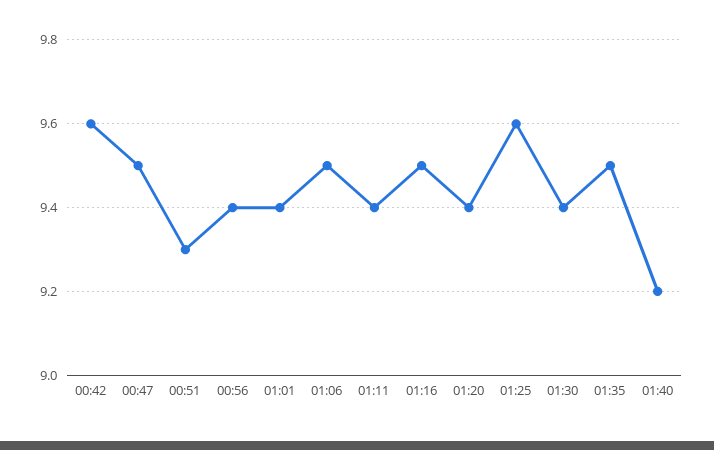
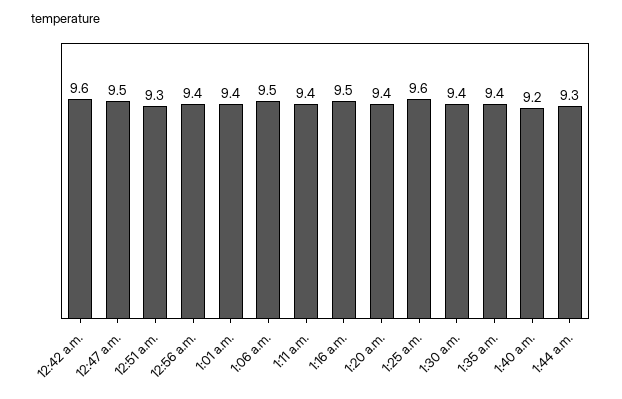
01:35: 9.5 -> 9.4
1:44 a.m.: none -> 9.3

